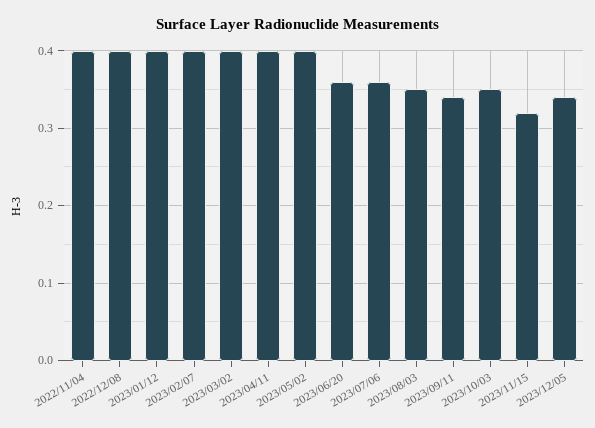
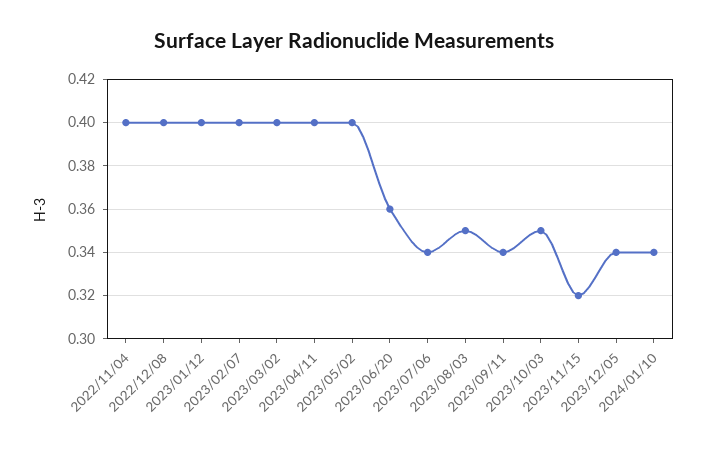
2023/07/06: 0.36 -> 0.34
2024/01/10: none -> 0.34

